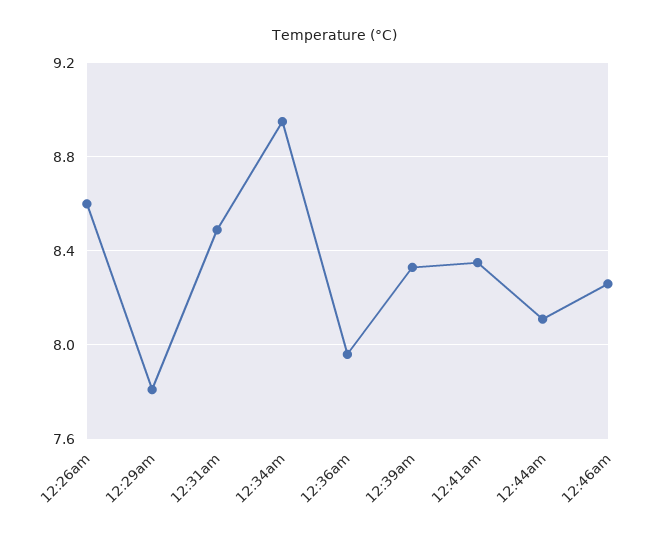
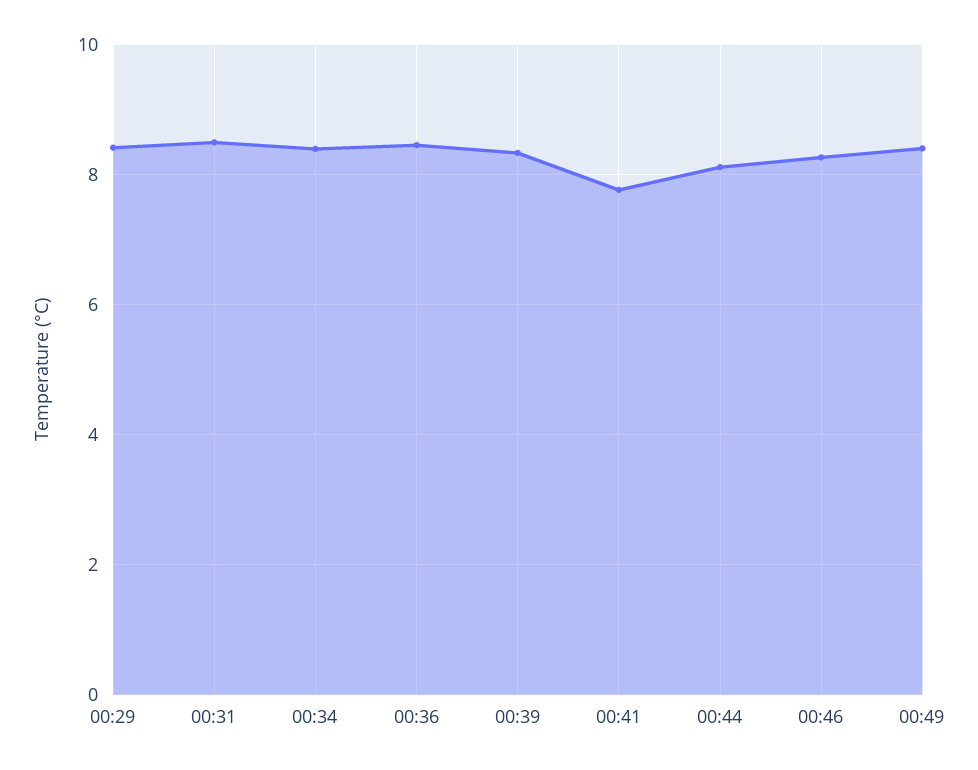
12:26am: 8.6 -> none
12:29am: 7.8 -> 8.4
12:34am: 8.95 -> 8.4
12:36am: 7.95 -> 8.4
12:41am: 8.35 -> 7.8
00:49: none -> 8.4

